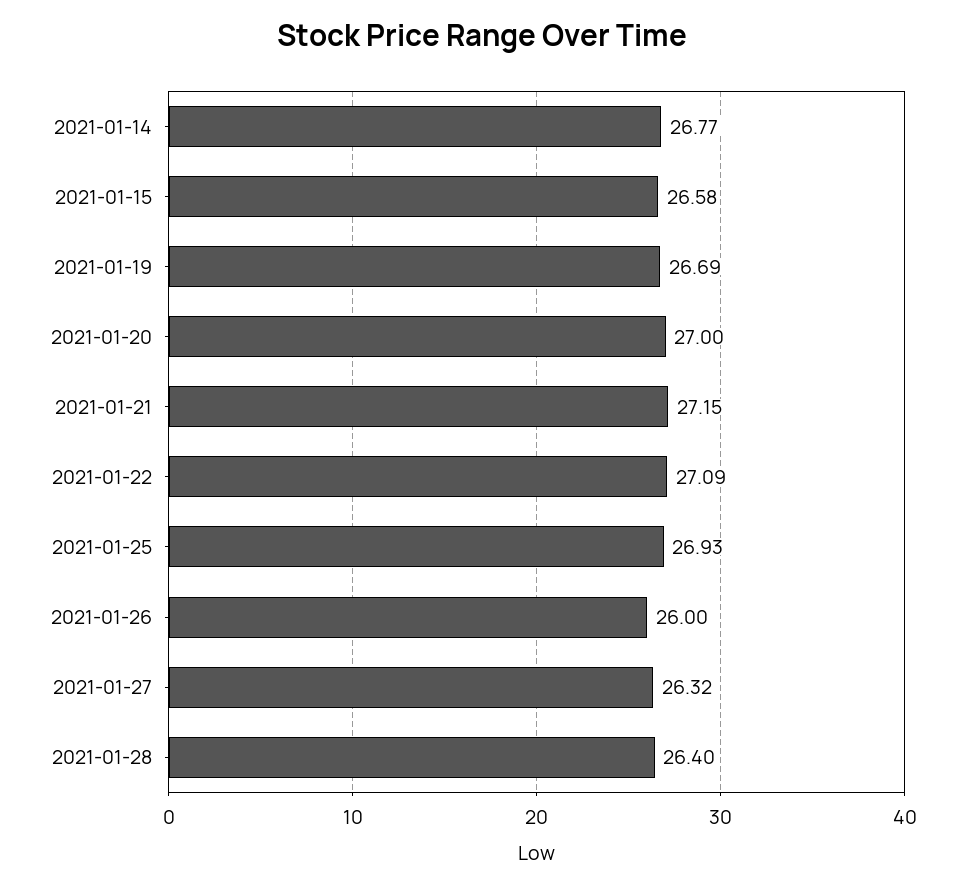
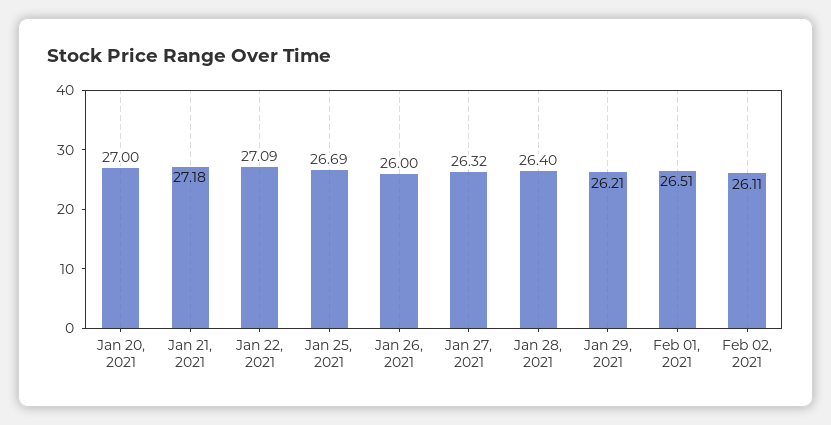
2021-01-14: 26.77 -> none
2021-01-15: 26.58 -> none
2021-01-19: 26.69 -> none
2021-01-21: 27.15 -> 27.18
2021-01-25: 26.93 -> 26.69
Jan 29, 2021: none -> 26.21
Feb 01, 2021: none -> 26.51
Feb 02, 2021: none -> 26.11

